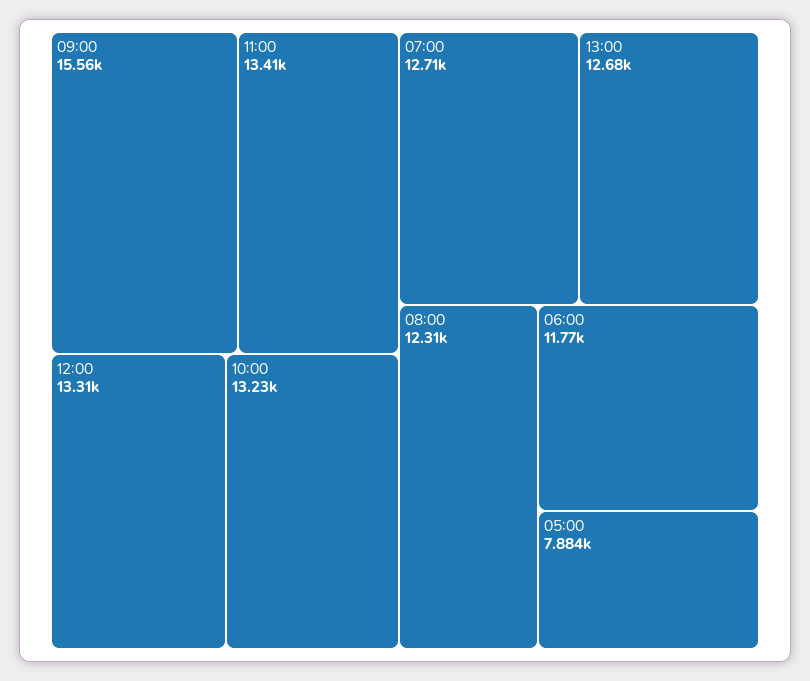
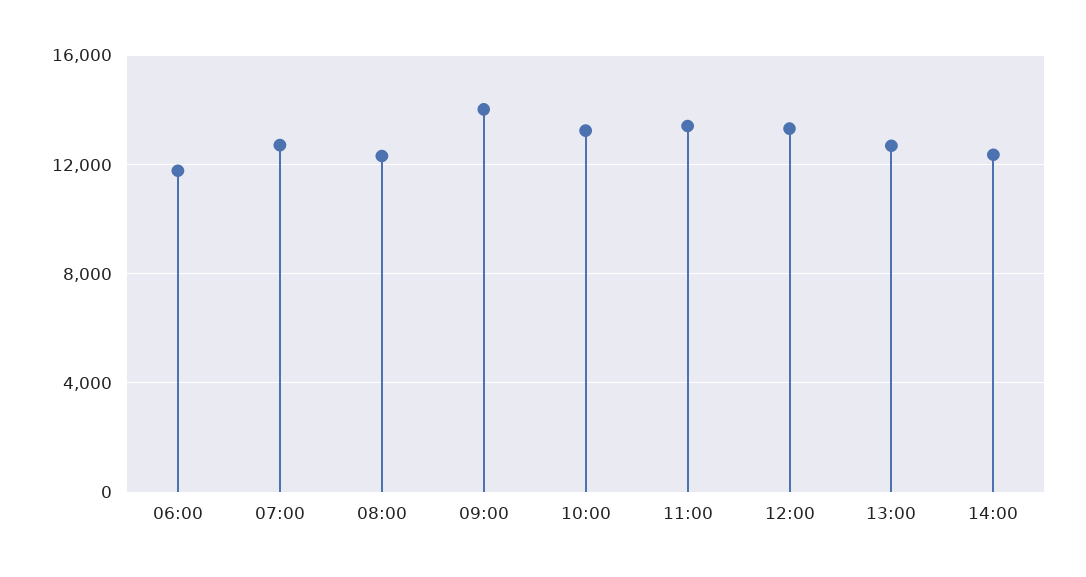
09:00: 15560 -> 14000
05:00: 7884 -> none
14:00: none -> 12500

